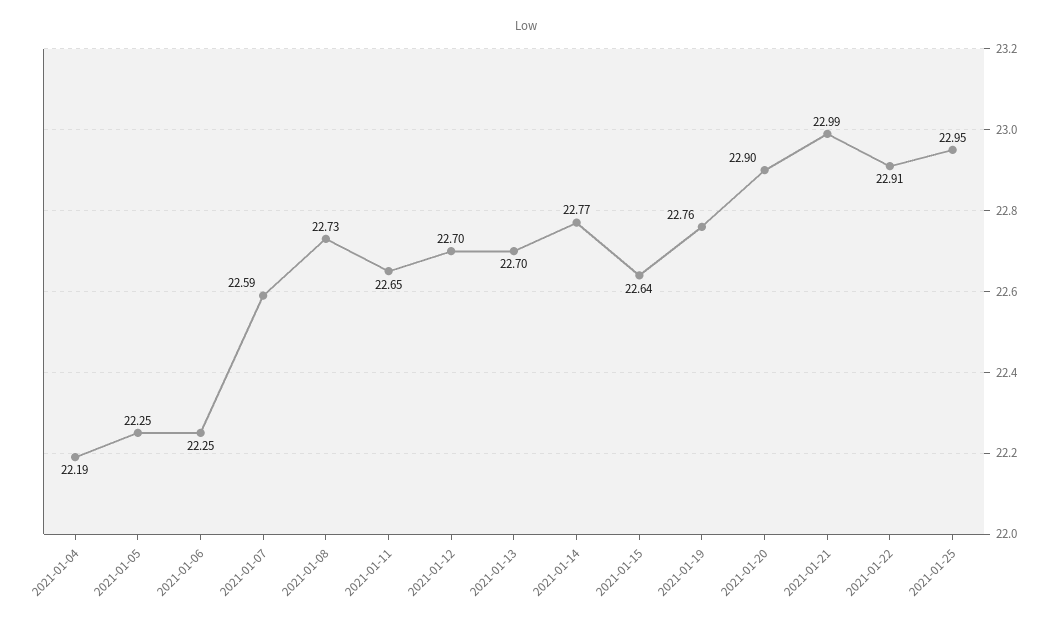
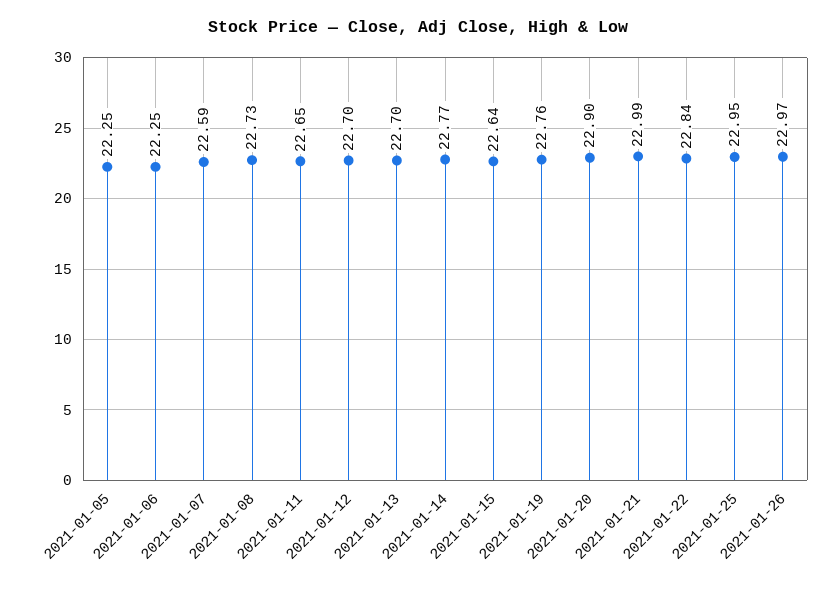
2021-01-04: 22.19 -> none
2021-01-22: 22.91 -> 22.84
2021-01-26: none -> 22.97

